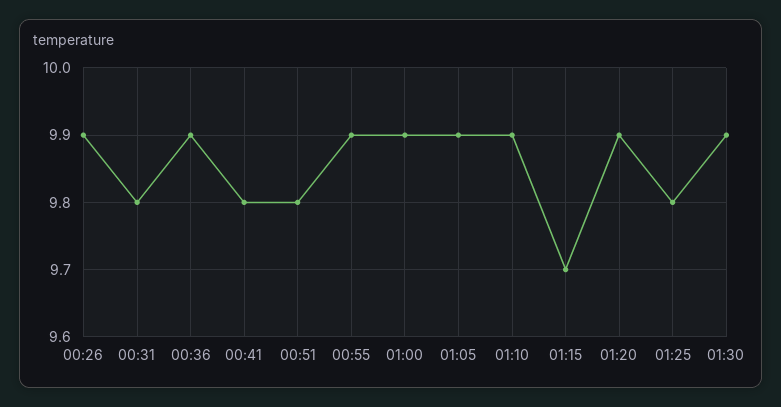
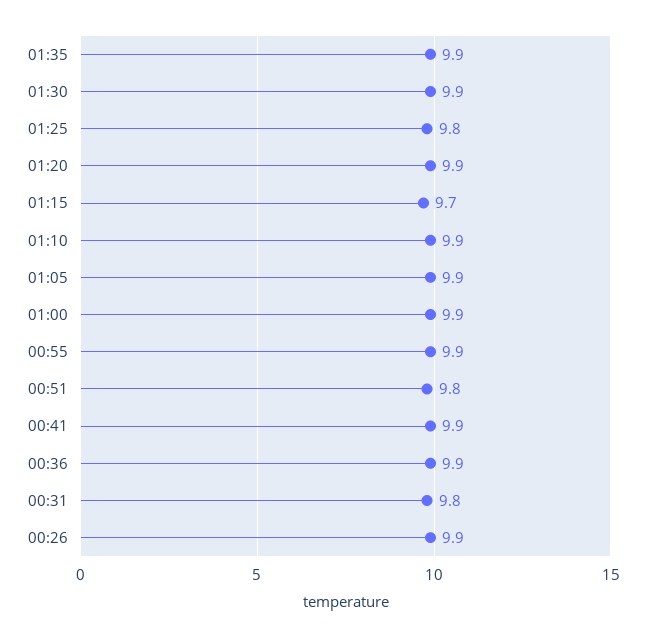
00:41: 9.8 -> 9.9
01:35: none -> 9.9

